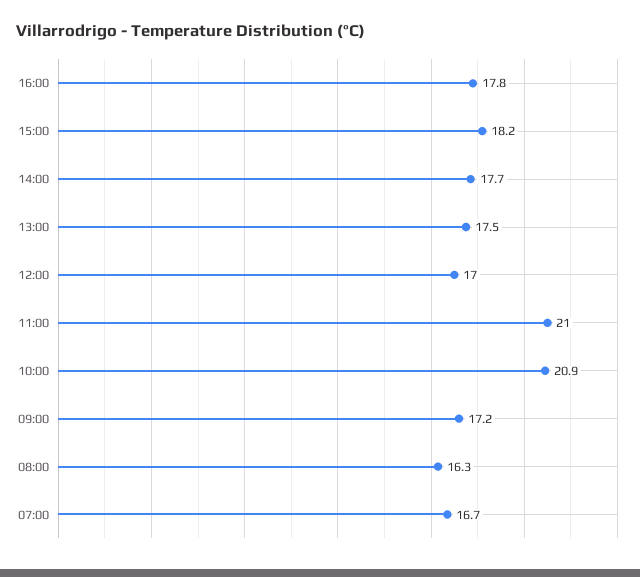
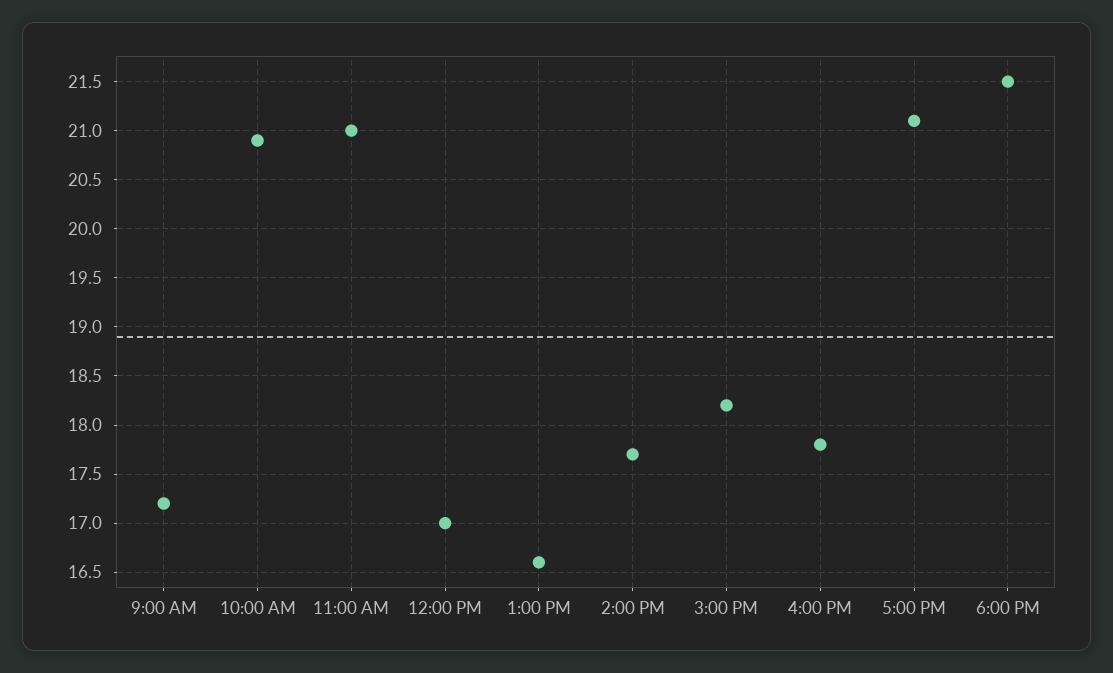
13:00: 17.5 -> 16.6
08:00: 16.3 -> none
07:00: 16.7 -> none
5:00 PM: none -> 21.1
6:00 PM: none -> 21.5

